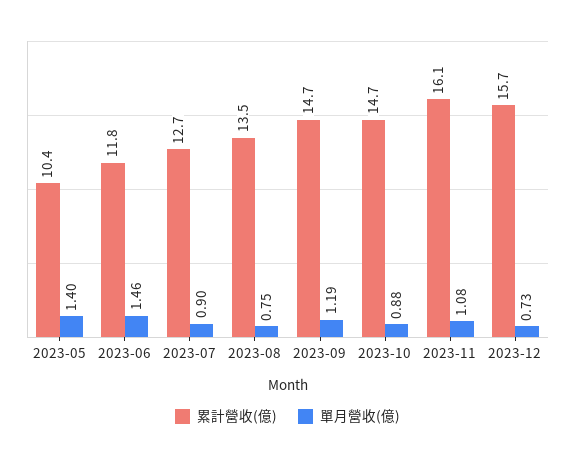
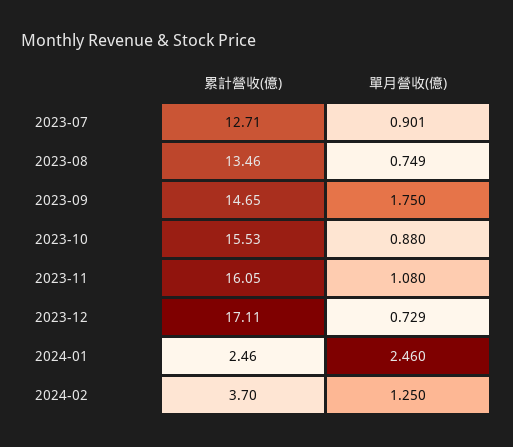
累計營收(億), 2023-05: 10.4 -> none
單月營收(億), 2023-05: 1.4 -> none
累計營收(億), 2023-06: 11.8 -> none
單月營收(億), 2023-06: 1.46 -> none
單月營收(億), 2023-09: 1.19 -> 1.75
累計營收(億), 2023-10: 14.7 -> 15.53
累計營收(億), 2023-12: 15.7 -> 17.11
累計營收(億), 2024-01: none -> 2.46
單月營收(億), 2024-01: none -> 2.46
累計營收(億), 2024-02: none -> 3.7
單月營收(億), 2024-02: none -> 1.25

